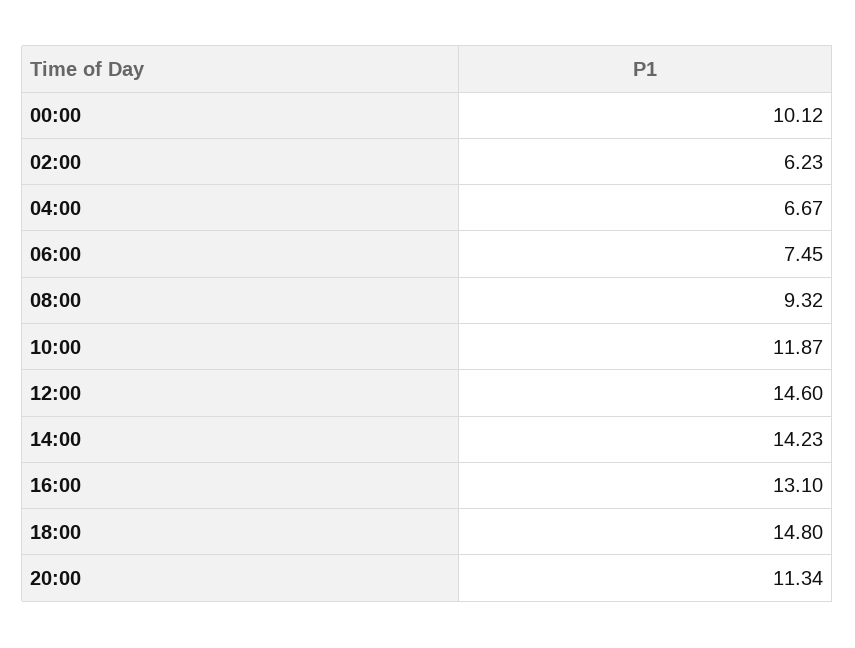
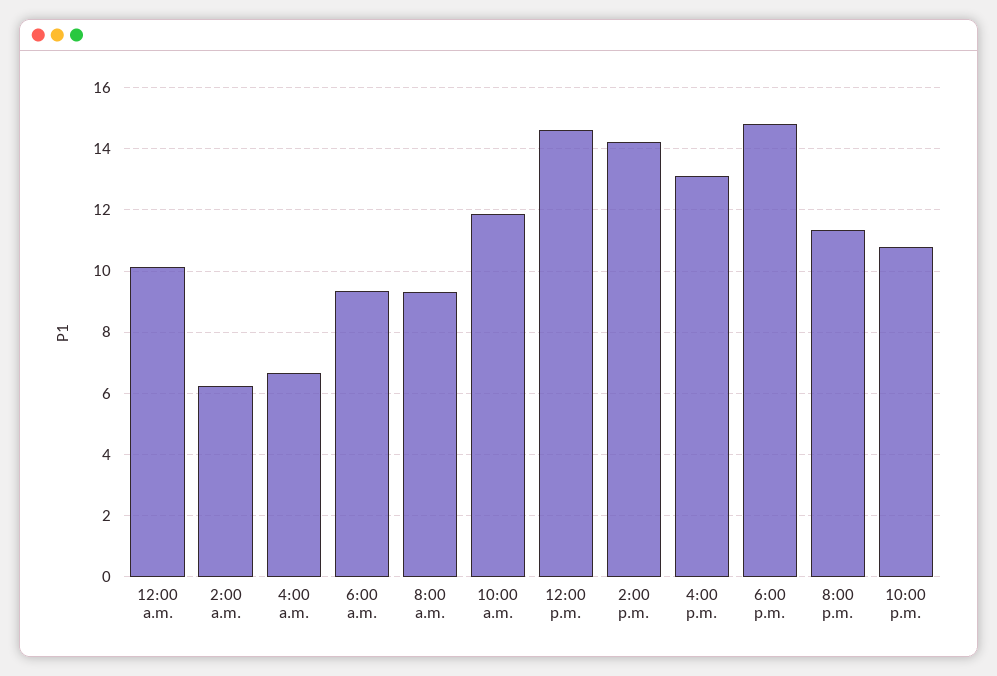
06:00: 7.45 -> 9.4
10:00 p.m.: none -> 10.8

